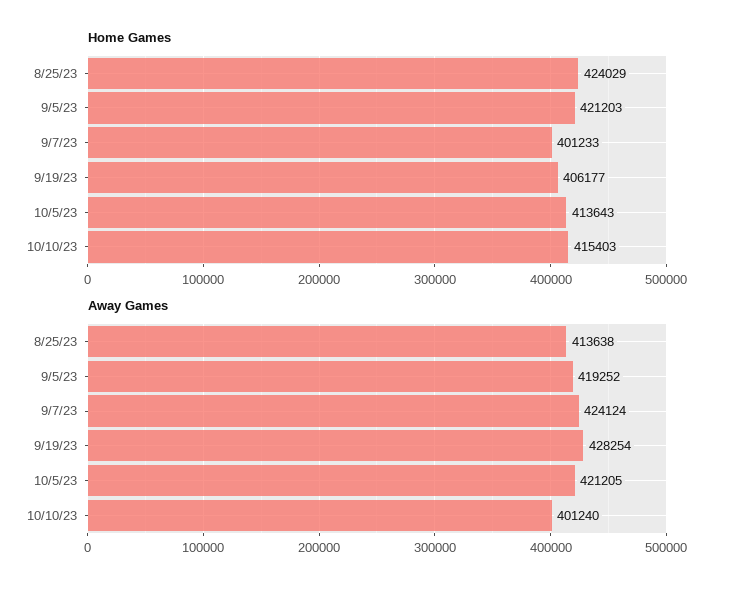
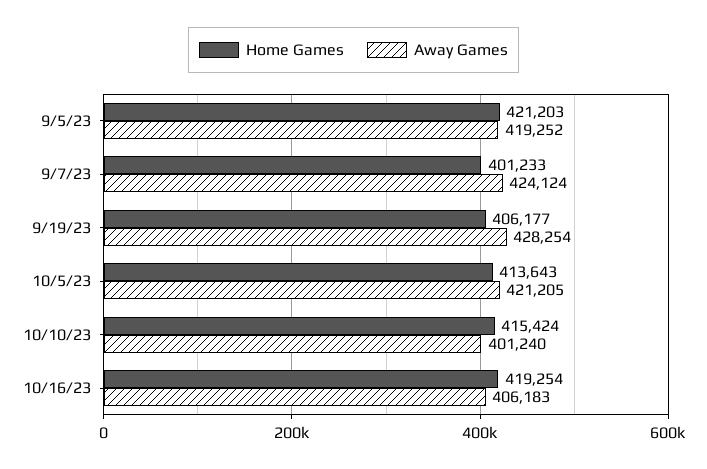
Home Games, 8/25/23: 424029 -> none
Home Games, 10/10/23: 415403 -> 415424
Away Games, 8/25/23: 413638 -> none
Home Games, 10/16/23: none -> 419254
Away Games, 10/16/23: none -> 406183

